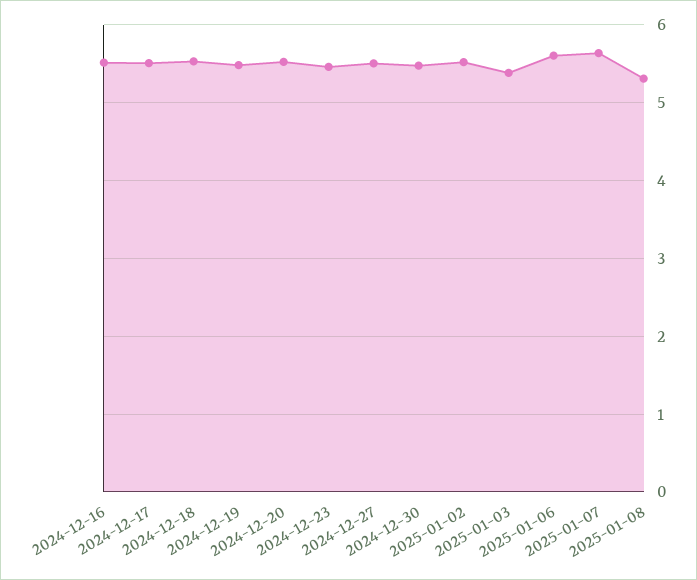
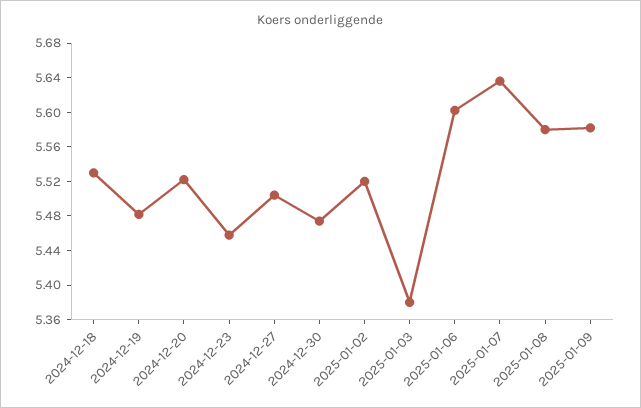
2024-12-16: 5.5 -> none
2024-12-17: 5.5 -> none
2025-01-08: 5.3 -> 5.58
2025-01-09: none -> 5.58

